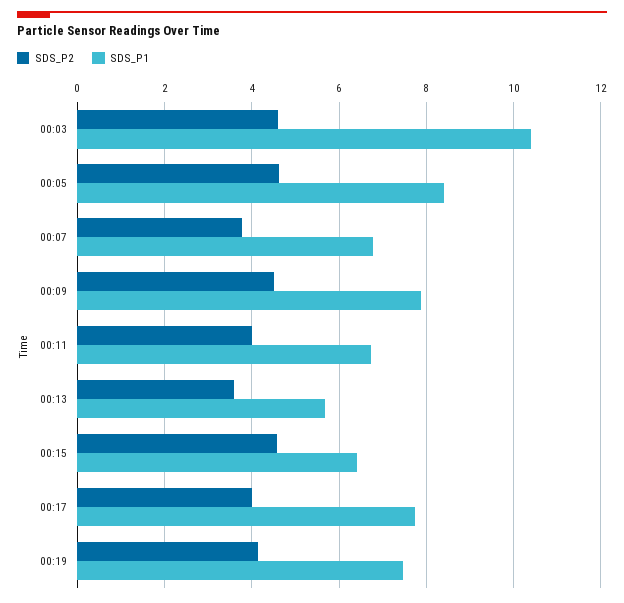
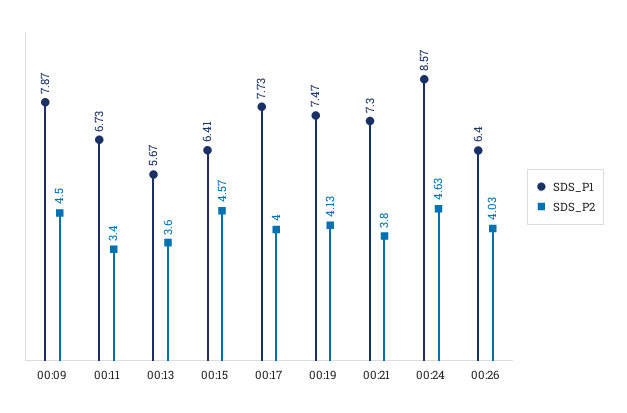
SDS_P2, 00:03: 4.6 -> none
SDS_P1, 00:03: 10.4 -> none
SDS_P2, 00:05: 4.6 -> none
SDS_P1, 00:05: 8.4 -> none
SDS_P2, 00:07: 3.8 -> none
SDS_P1, 00:07: 6.8 -> none
SDS_P2, 00:11: 4 -> 3.4
SDS_P1, 00:21: none -> 7.3
SDS_P2, 00:21: none -> 3.8
SDS_P1, 00:24: none -> 8.57
SDS_P2, 00:24: none -> 4.63
SDS_P1, 00:26: none -> 6.4
SDS_P2, 00:26: none -> 4.03

